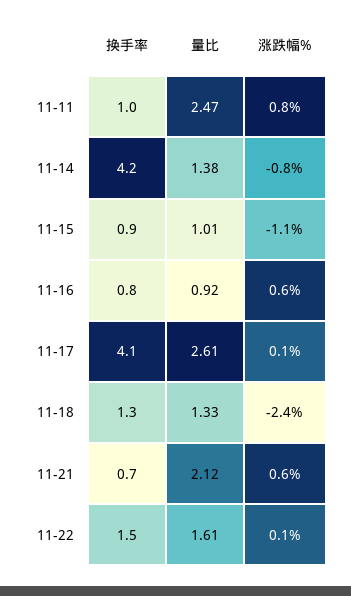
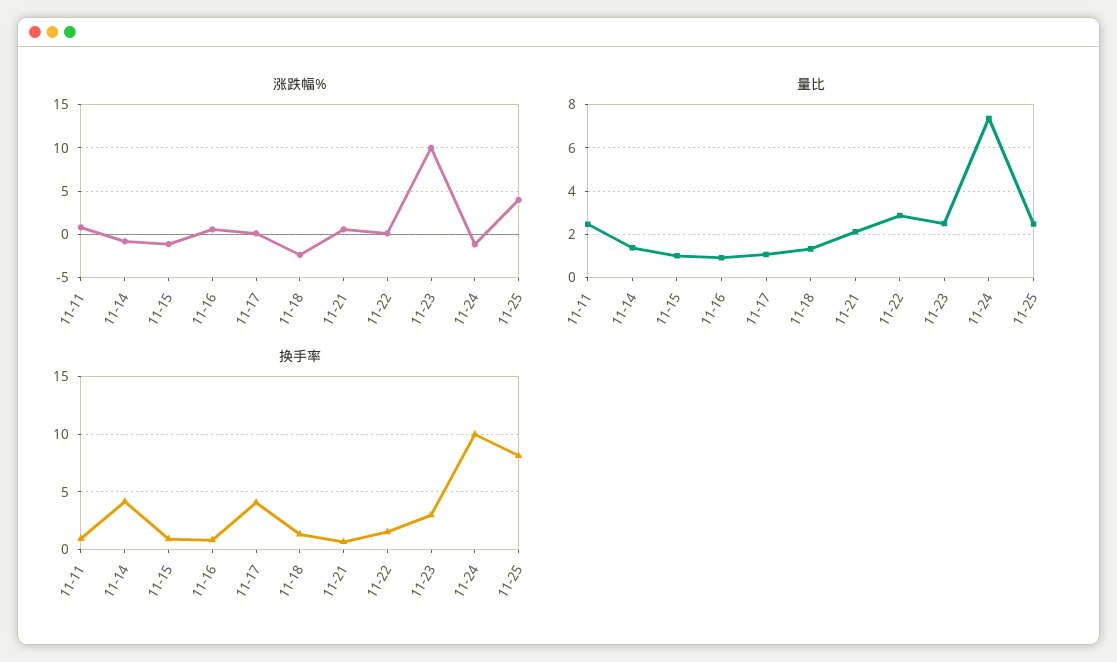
量比, 11-17: 2.61 -> 1
量比, 11-22: 1.61 -> 3
涨跌幅%, 11-23: none -> 10
涨跌幅%, 11-24: none -> -1
涨跌幅%, 11-25: none -> 4
量比, 11-23: none -> 2.5
量比, 11-24: none -> 7.5
量比, 11-25: none -> 2.5
换手率, 11-23: none -> 3
换手率, 11-24: none -> 10
换手率, 11-25: none -> 8

